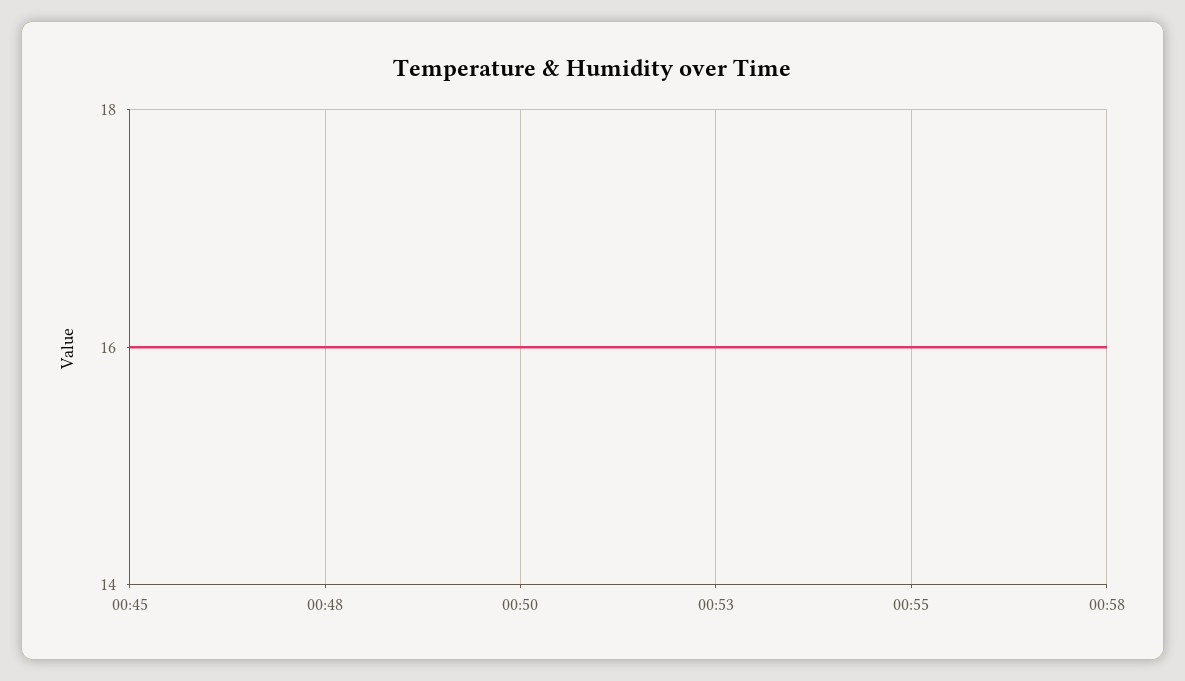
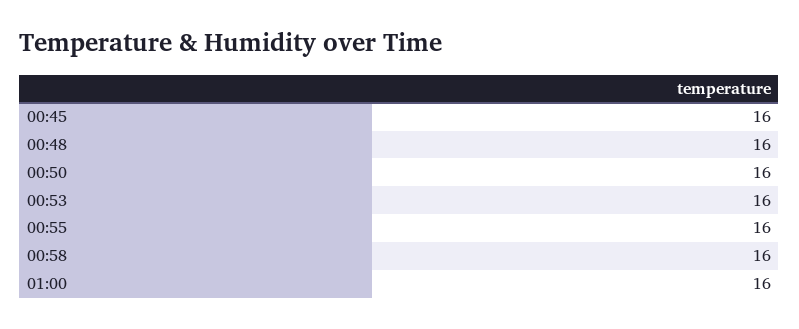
01:00: none -> 16

